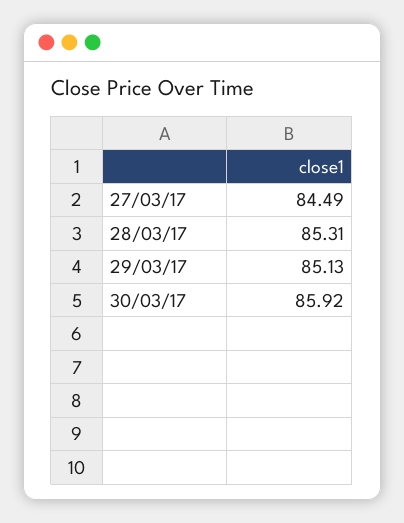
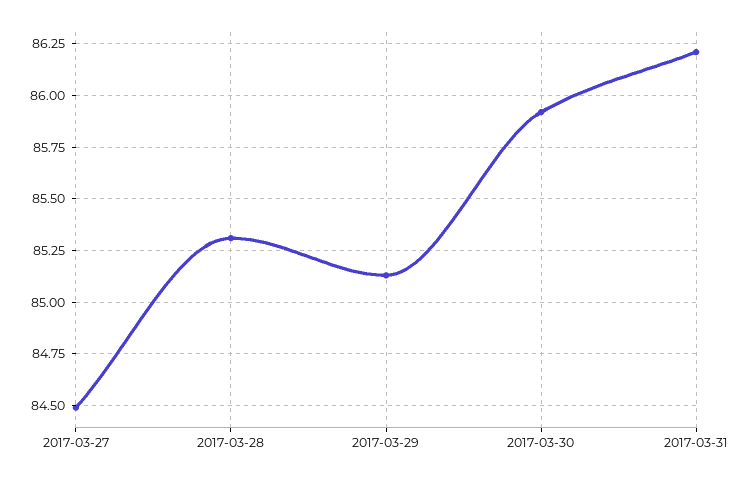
2017-03-31: none -> 86.2

